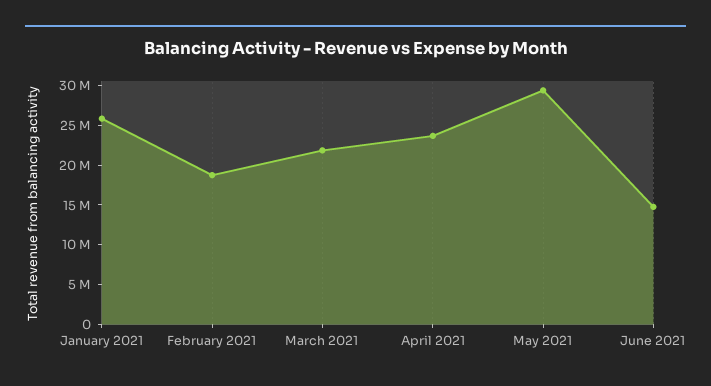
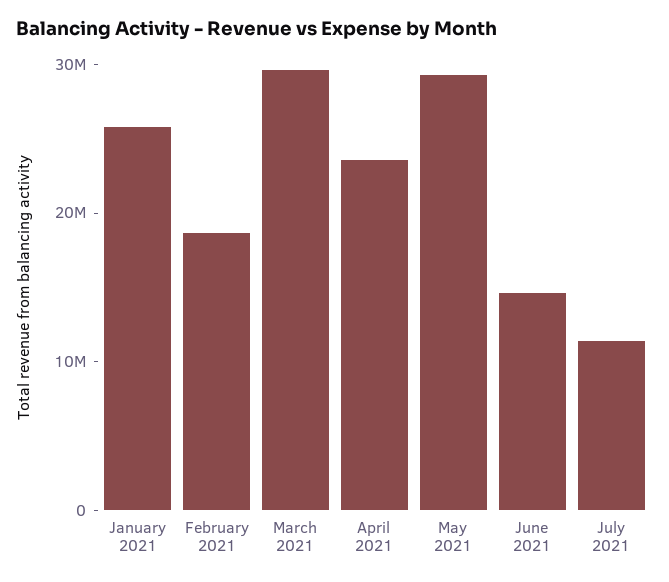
March 2021: 22500000 -> 30000000
July 2021: none -> 12000000

